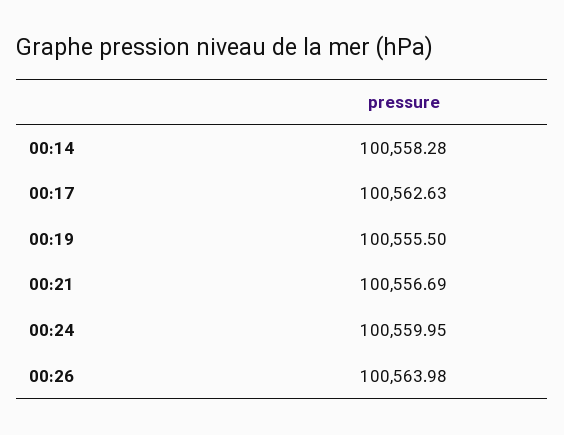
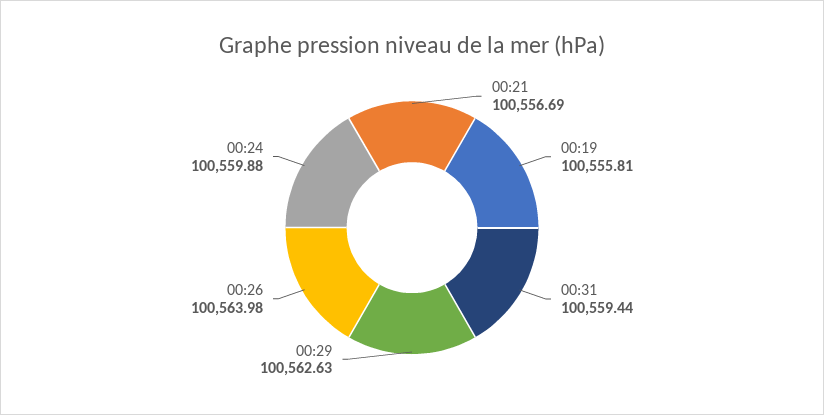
00:14: 100558.28 -> none
00:17: 100562.63 -> none
00:19: 100555.5 -> 100555.81
00:24: 100559.95 -> 100559.88
00:31: none -> 100559.44
00:29: none -> 100562.63

